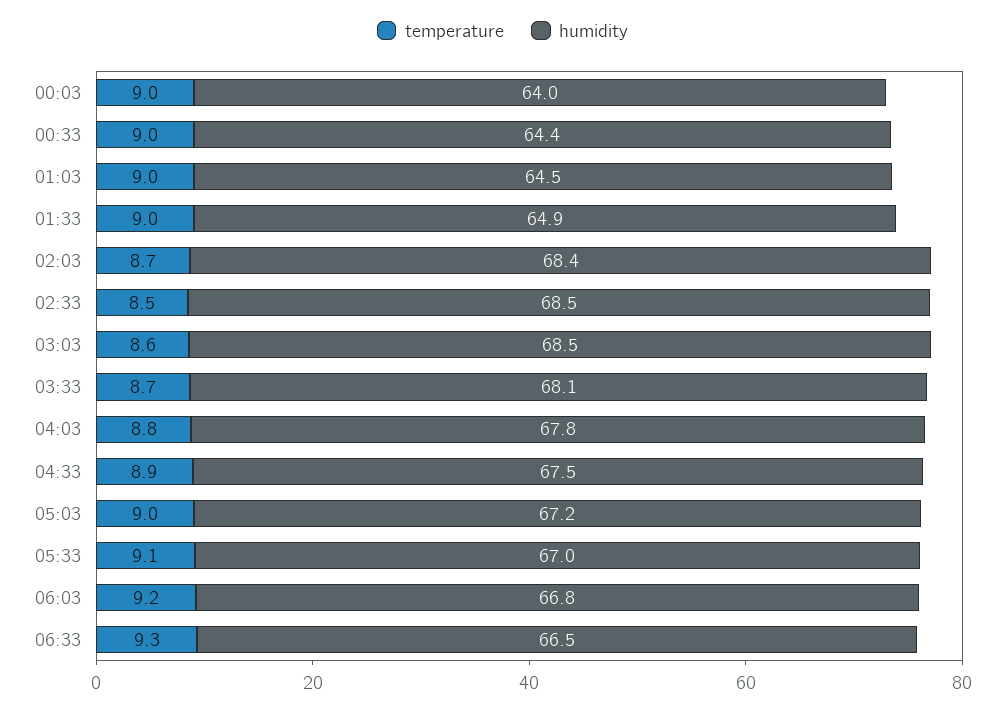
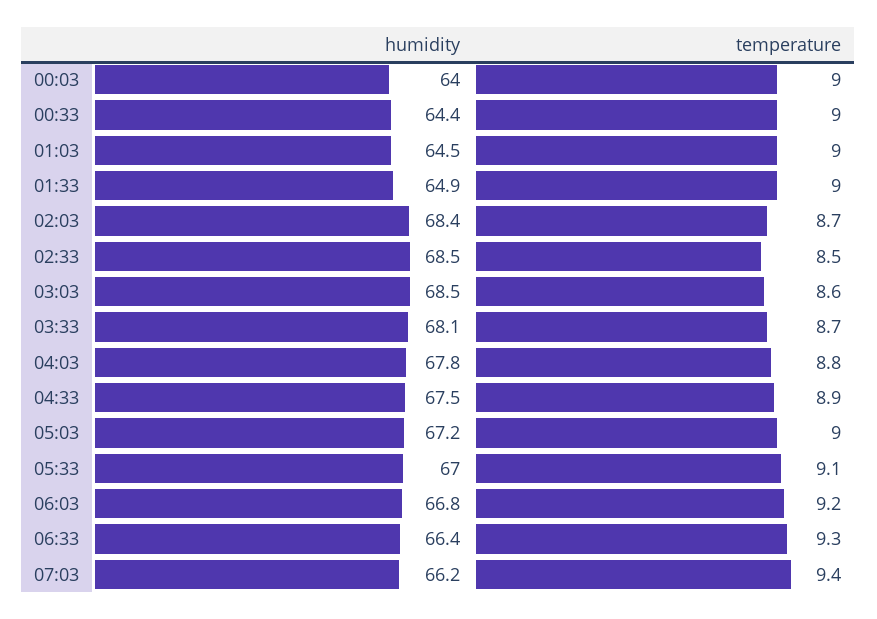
humidity, 06:33: 66.5 -> 66.4
humidity, 07:03: none -> 66.2
temperature, 07:03: none -> 9.4

